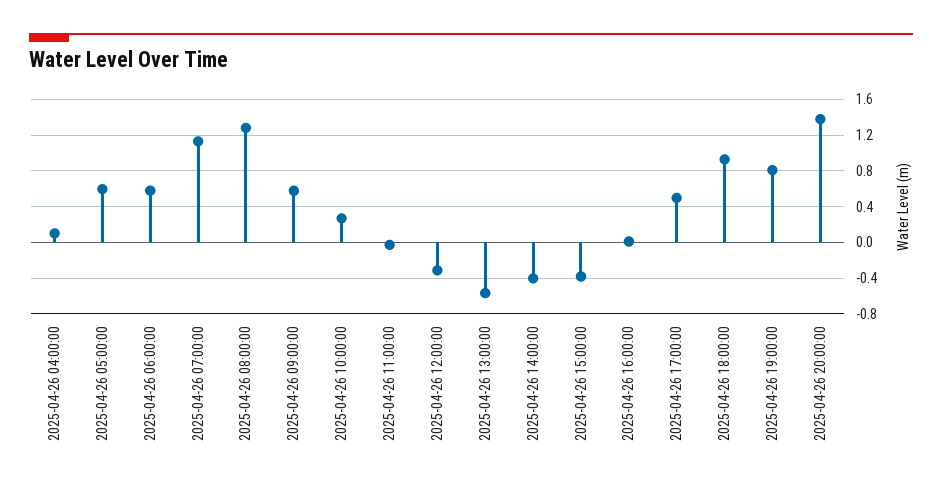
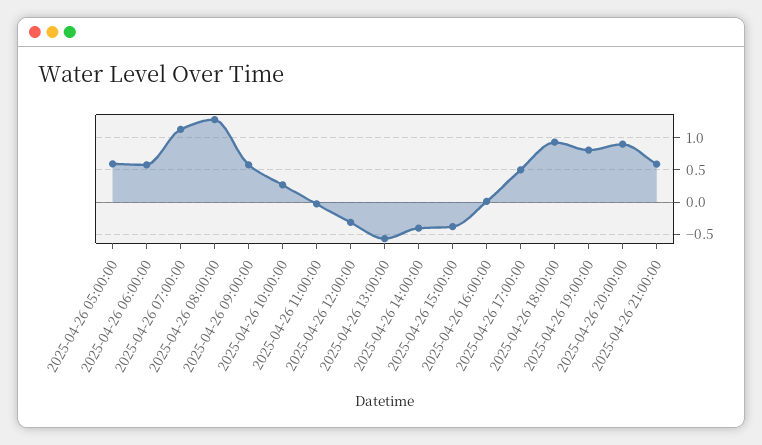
2025-04-26 04:00:00: 0.1 -> none
2025-04-26 20:00:00: 1.4 -> 0.9
2025-04-26 21:00:00: none -> 0.6

